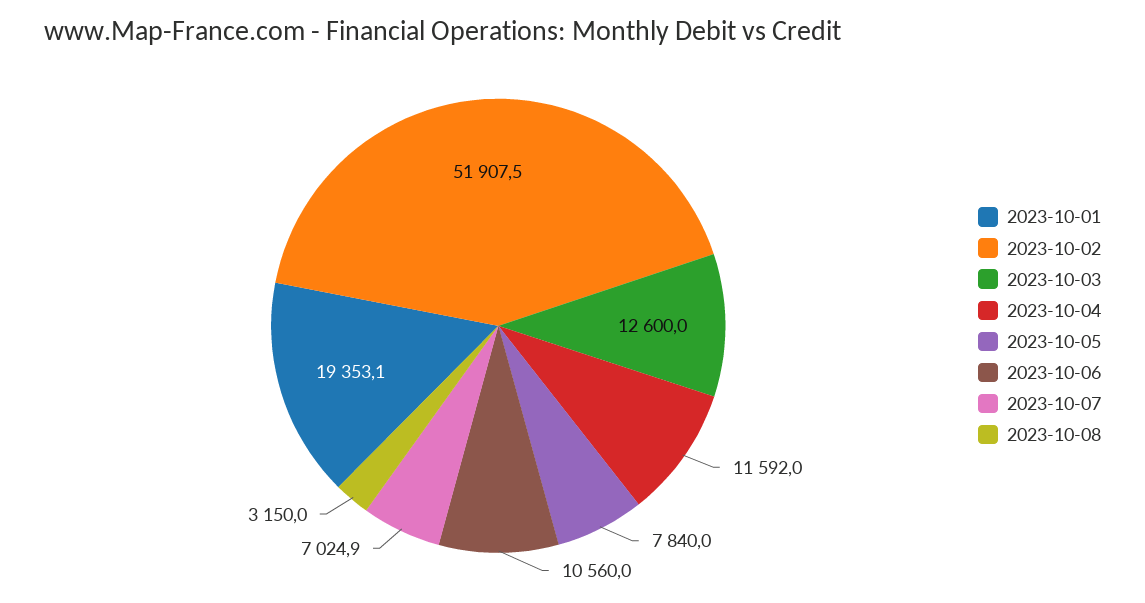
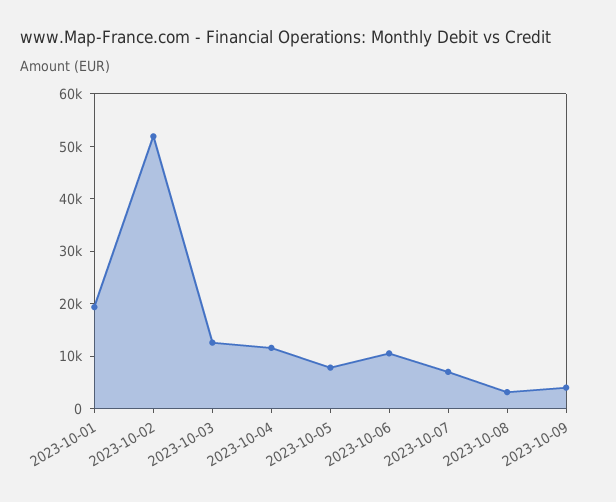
2023-10-09: none -> 4000

